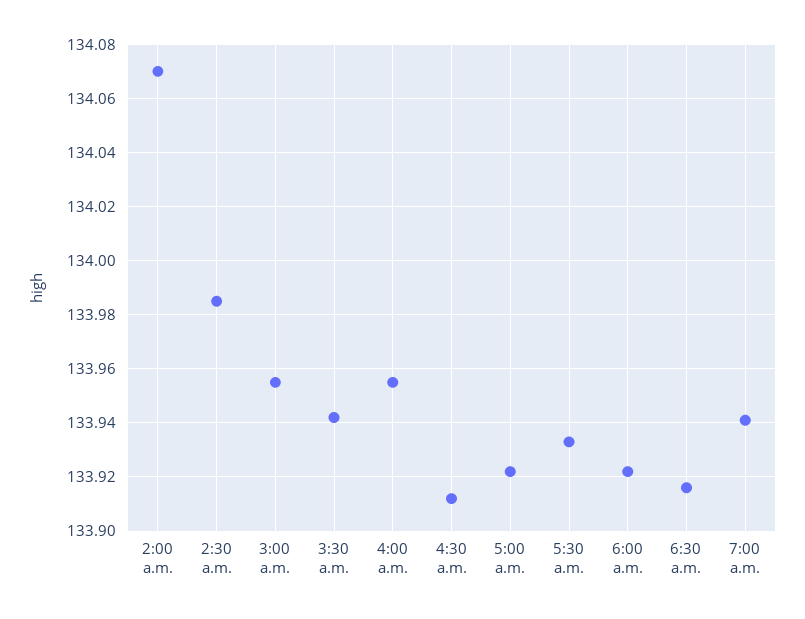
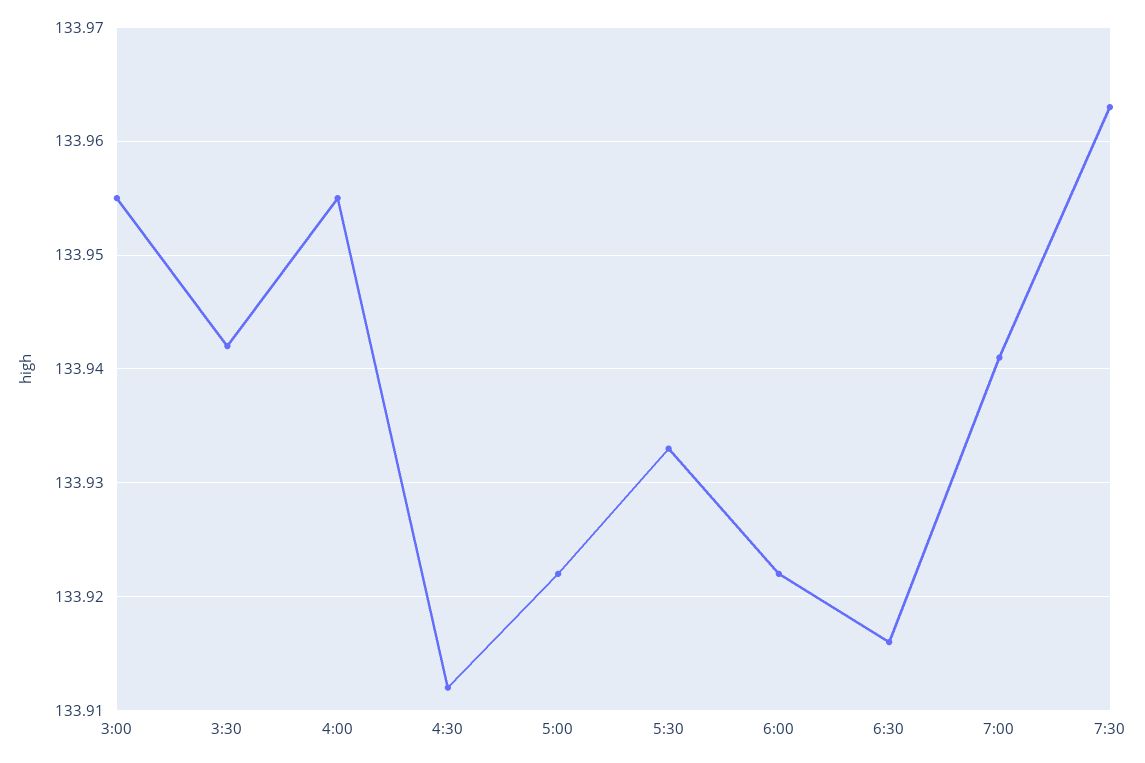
2:00 a.m.: 134.07 -> none
2:30 a.m.: 133.985 -> none
7:30: none -> 133.963

